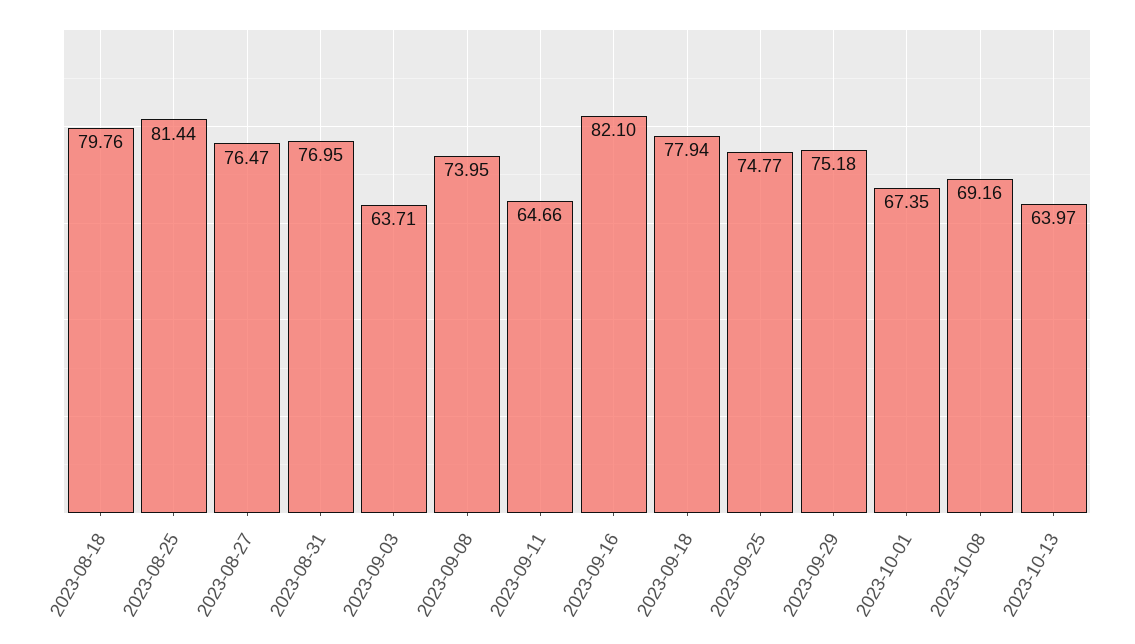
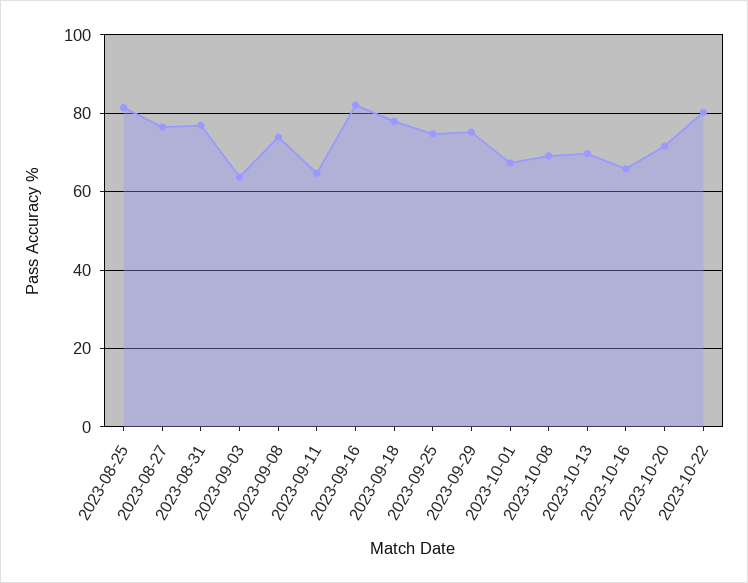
2023-08-18: 79.76 -> none
2023-10-13: 63.97 -> 70
2023-10-16: none -> 66
2023-10-20: none -> 72
2023-10-22: none -> 80

